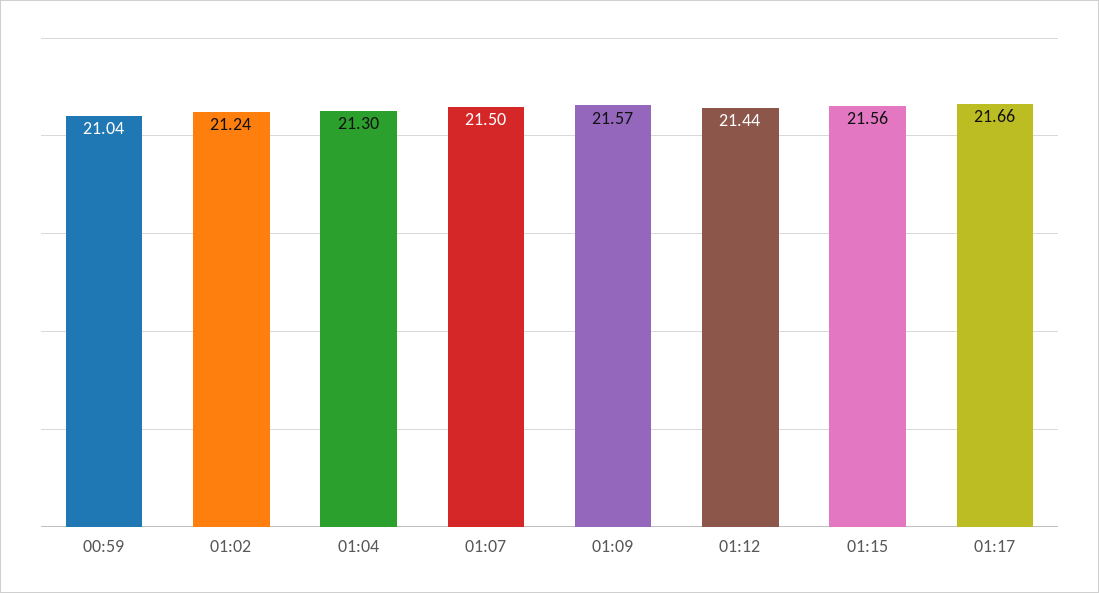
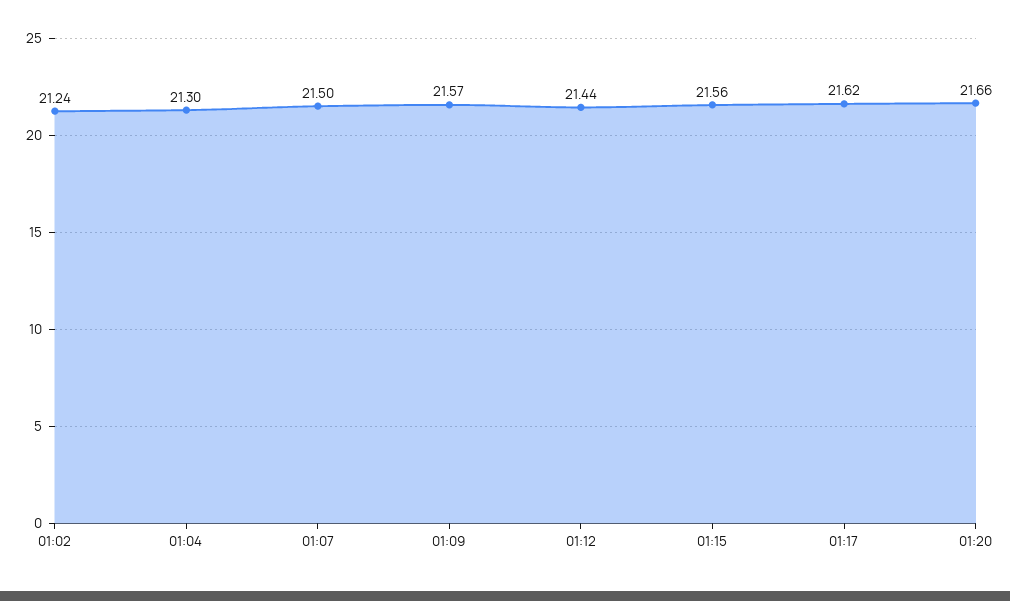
00:59: 21.04 -> none
01:17: 21.66 -> 21.62
01:20: none -> 21.66

